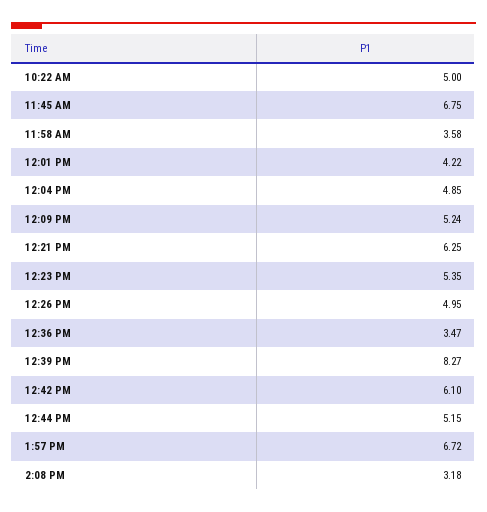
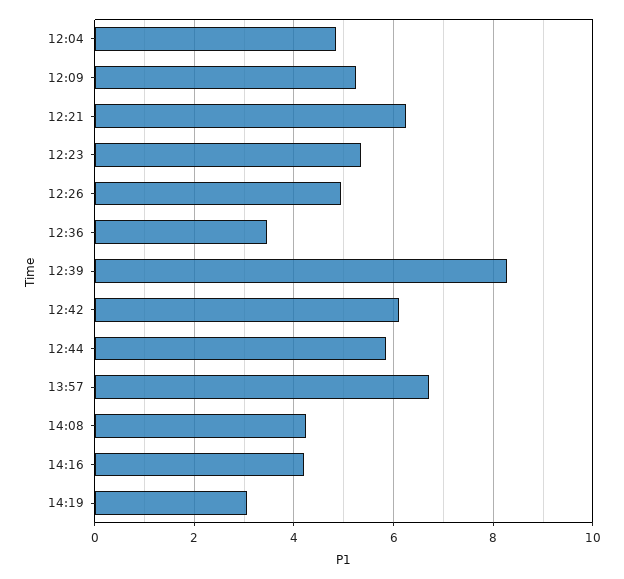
10:22 AM: 5 -> none
11:45 AM: 6.75 -> none
11:58 AM: 3.58 -> none
12:01 PM: 4.22 -> none
12:44 PM: 5.15 -> 5.8
2:08 PM: 3.18 -> 4.2
14:16: none -> 4.2
14:19: none -> 3

